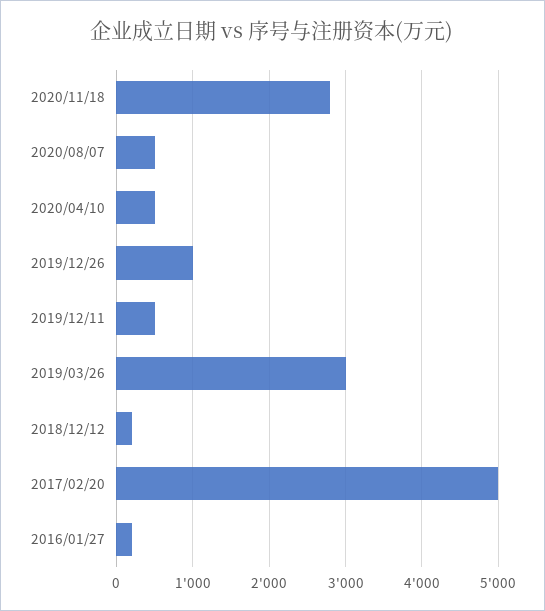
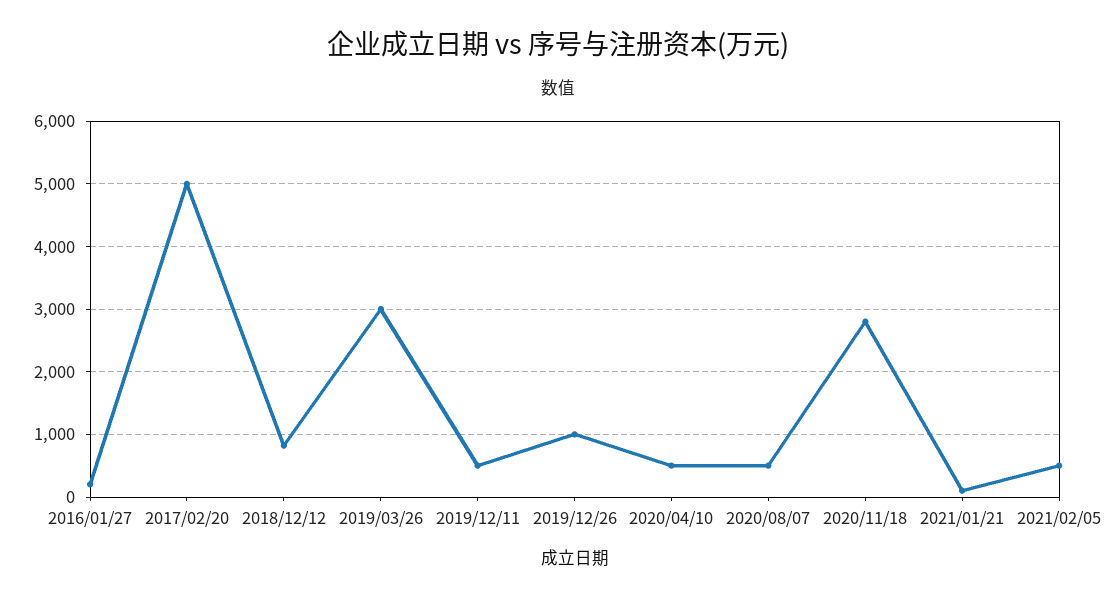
2018/12/12: 200 -> 800
2021/01/21: none -> 100
2021/02/05: none -> 500

